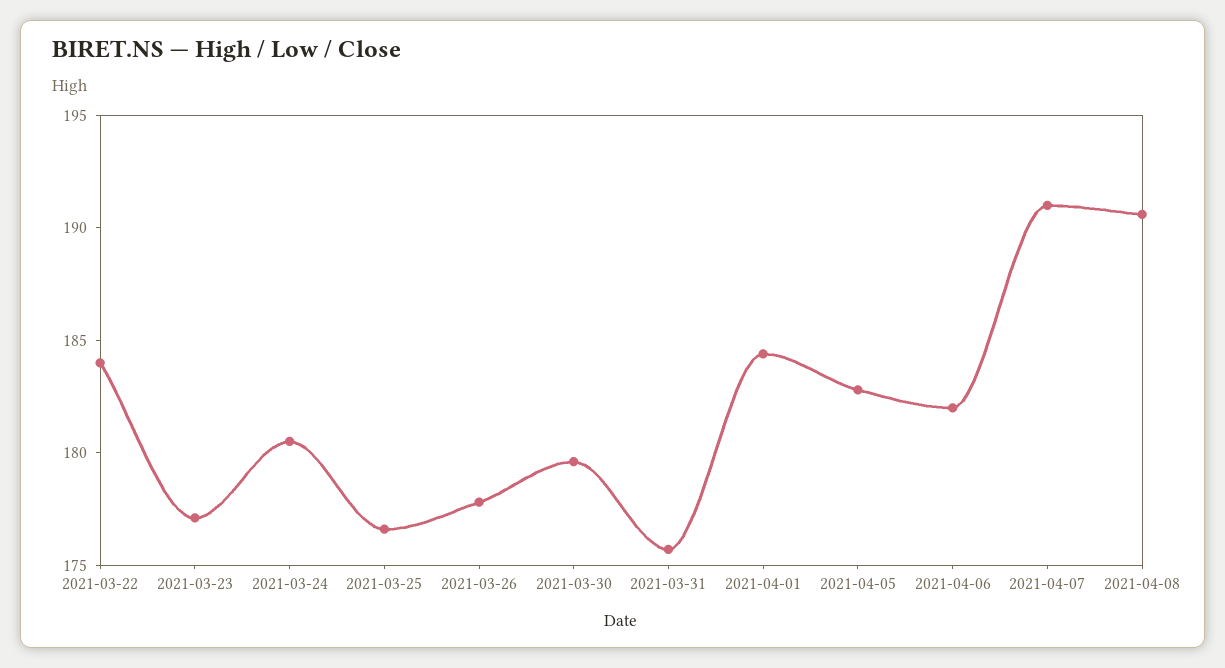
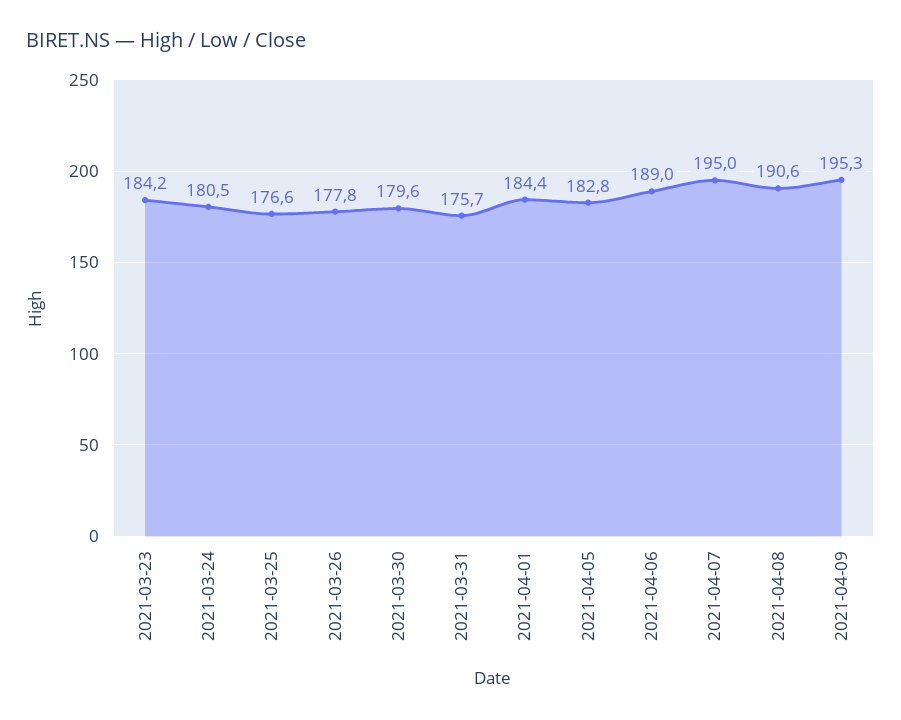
2021-03-22: 184 -> none
2021-03-23: 177 -> 184.2
2021-04-06: 182 -> 189
2021-04-07: 191 -> 195
2021-04-09: none -> 195.3

